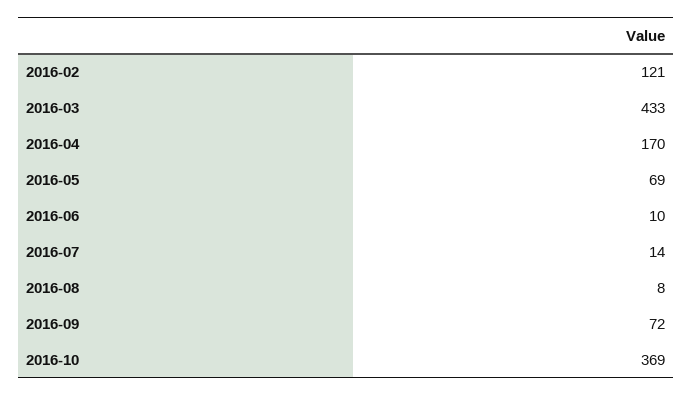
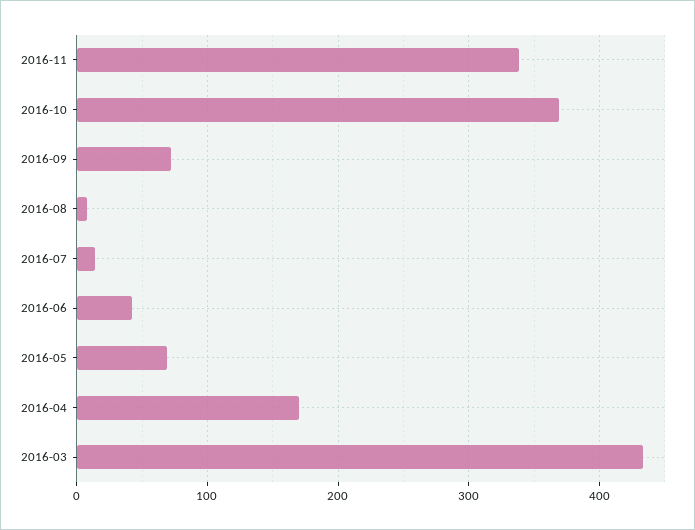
2016-02: 121 -> none
2016-06: 10 -> 40
2016-11: none -> 340

